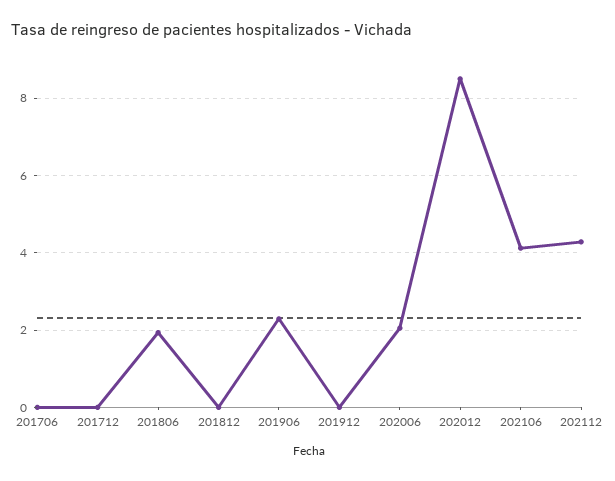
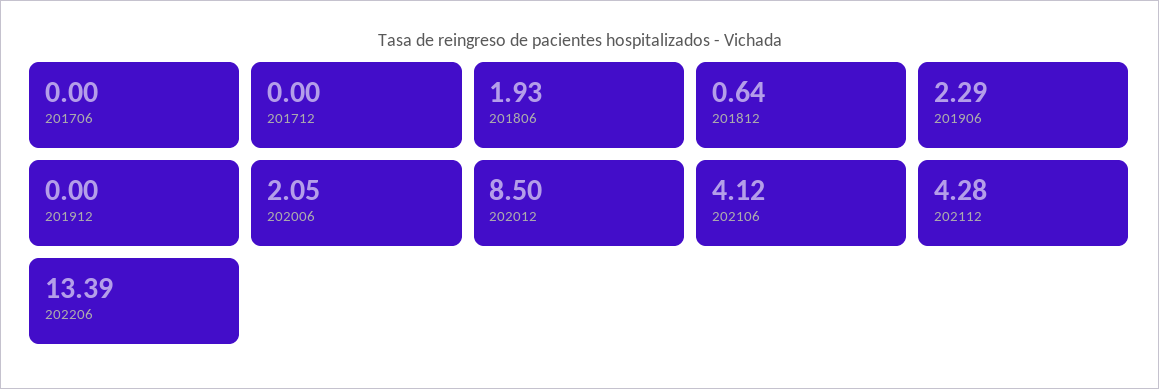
201812: 0 -> 0.64
202206: none -> 13.39

